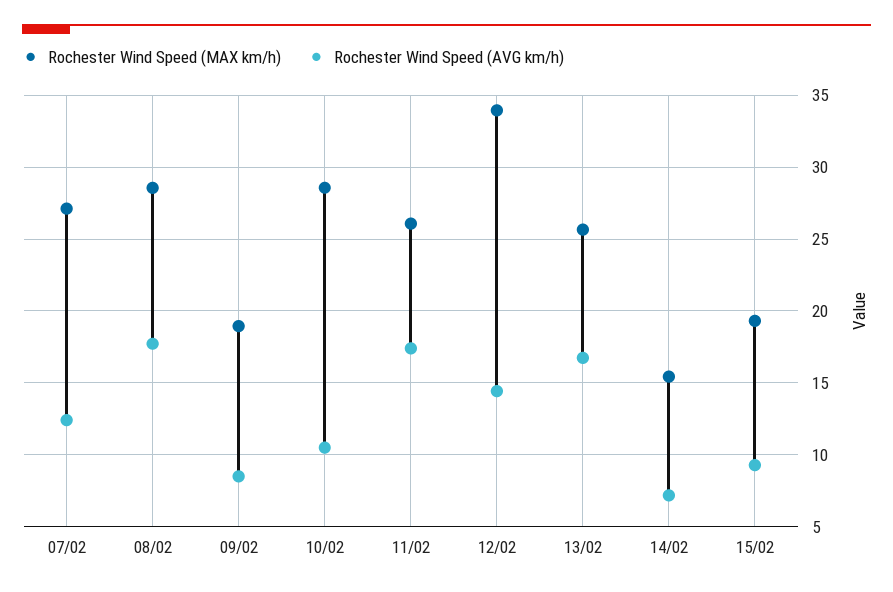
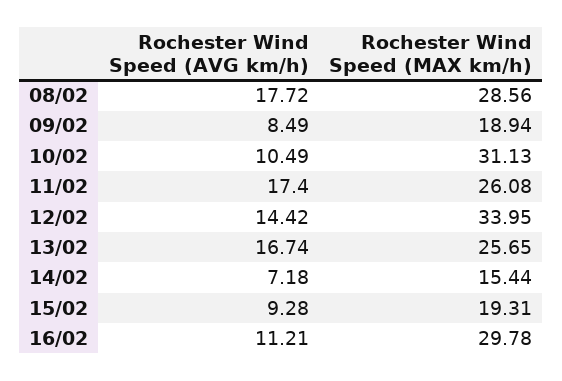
Rochester Wind Speed (MAX km/h), 07/02: 27 -> none
Rochester Wind Speed (AVG km/h), 07/02: 12.5 -> none
Rochester Wind Speed (MAX km/h), 10/02: 28.5 -> 31.13
Rochester Wind Speed (AVG km/h), 16/02: none -> 11.21
Rochester Wind Speed (MAX km/h), 16/02: none -> 29.78

